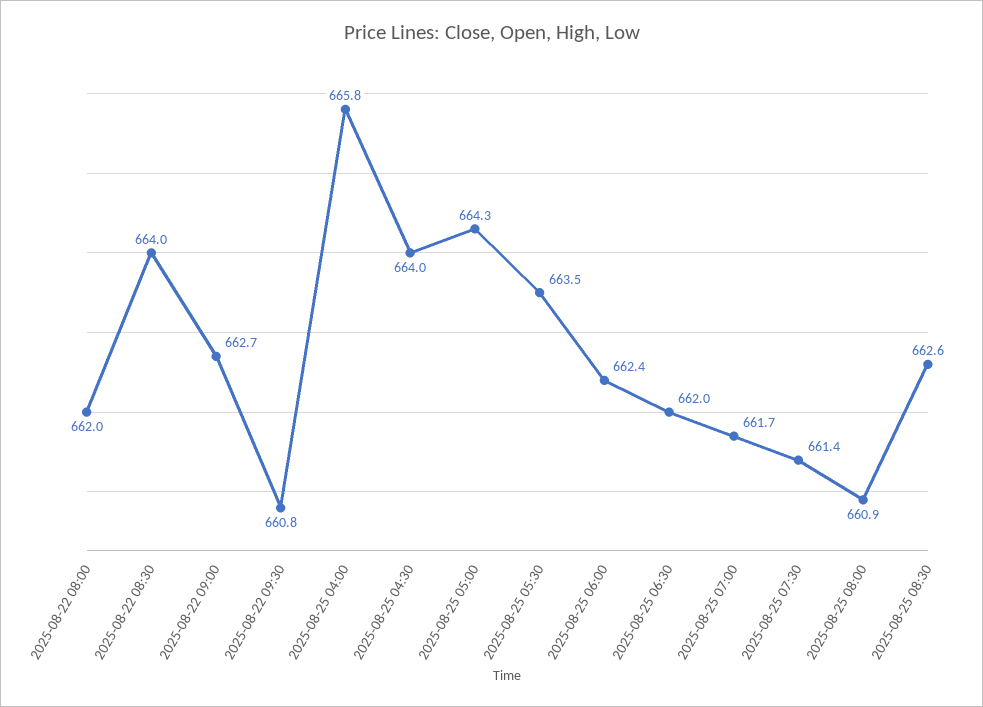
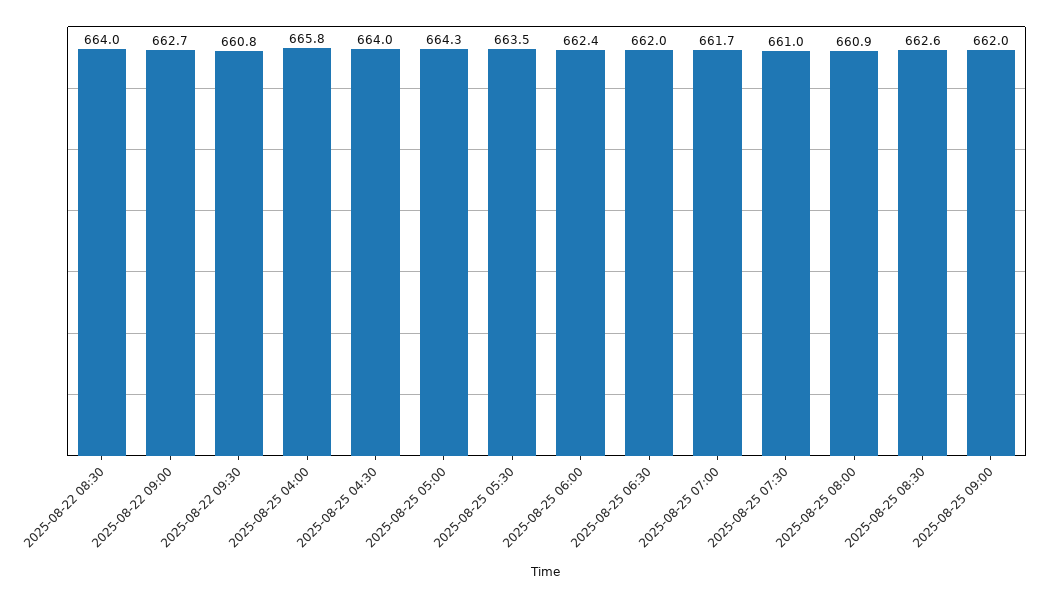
2025-08-22 08:00: 662 -> none
2025-08-25 07:30: 661.4 -> 661
2025-08-25 09:00: none -> 662

